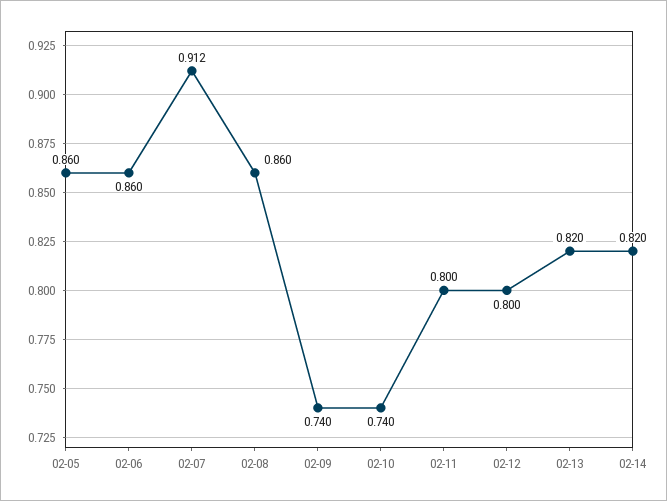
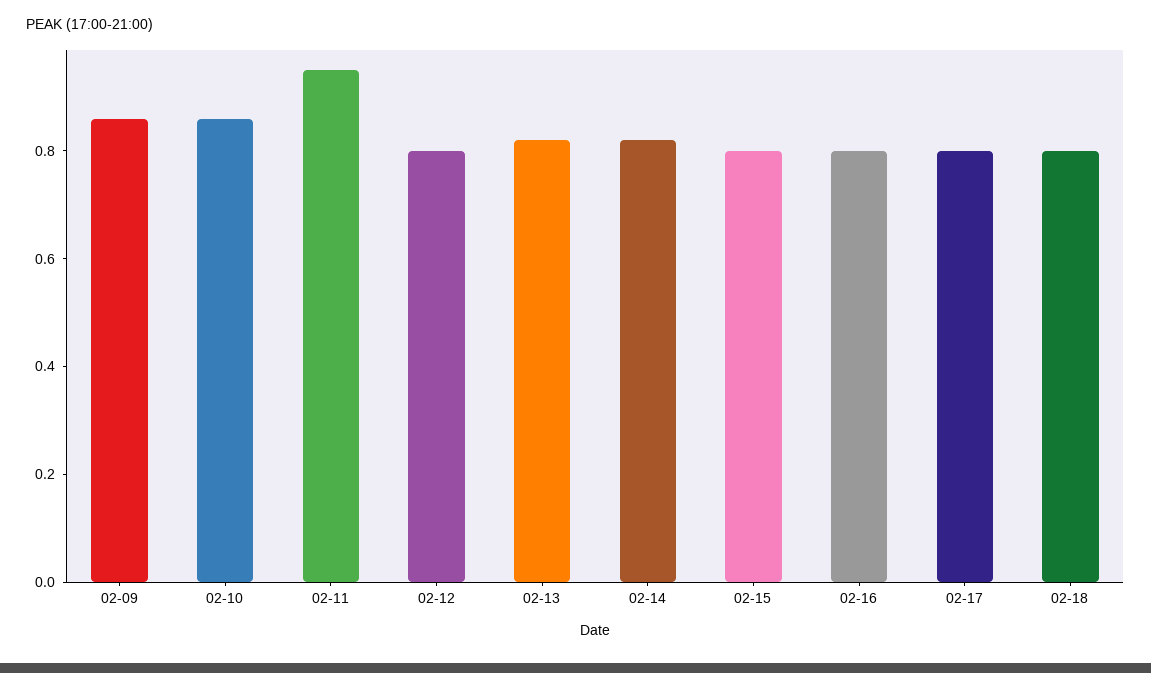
02-05: 0.86 -> none
02-06: 0.86 -> none
02-07: 0.912 -> none
02-08: 0.86 -> none
02-09: 0.74 -> 0.85
02-10: 0.74 -> 0.85
02-11: 0.8 -> 0.95
02-15: none -> 0.8
02-16: none -> 0.8
02-17: none -> 0.8
02-18: none -> 0.8

